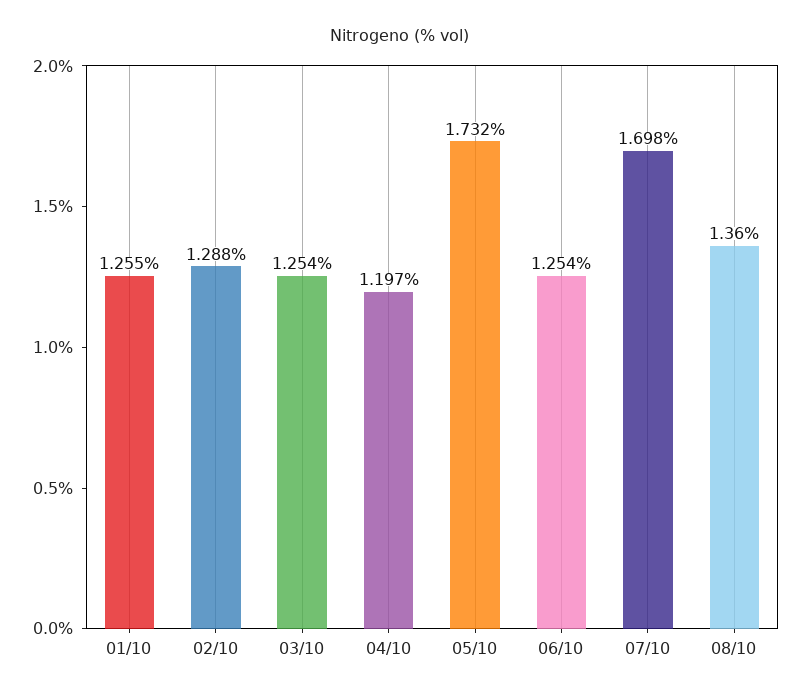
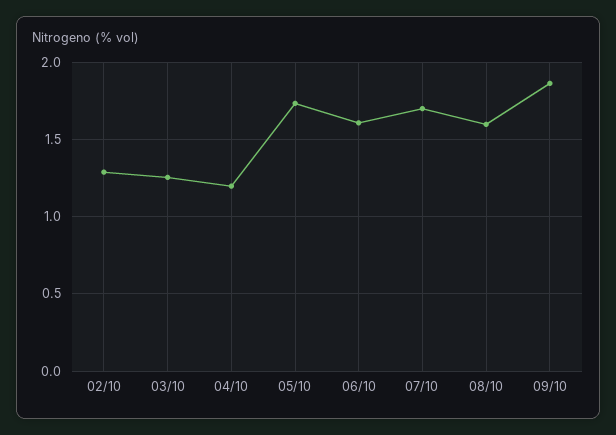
01/10: 1.255 -> none
06/10: 1.254 -> 1.6
08/10: 1.36 -> 1.6
09/10: none -> 1.85

